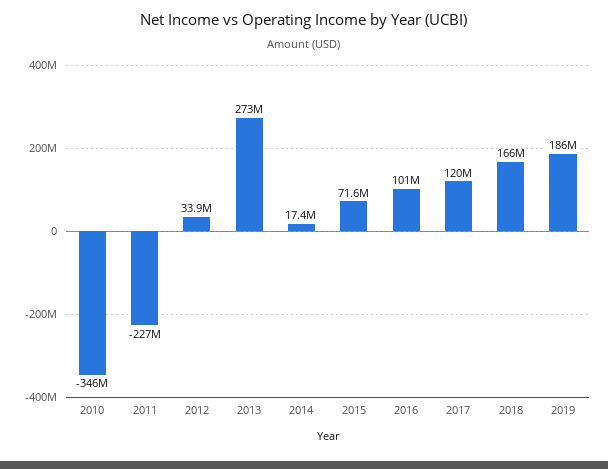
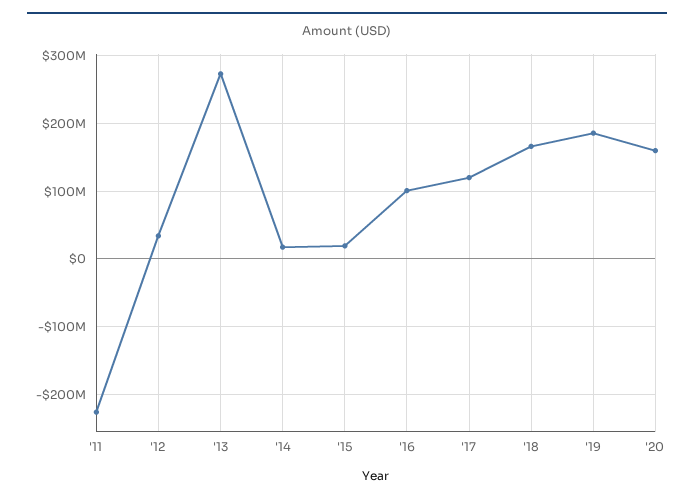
2010: -346000000 -> none
2015: 71600000 -> 20000000
'20: none -> 160000000

